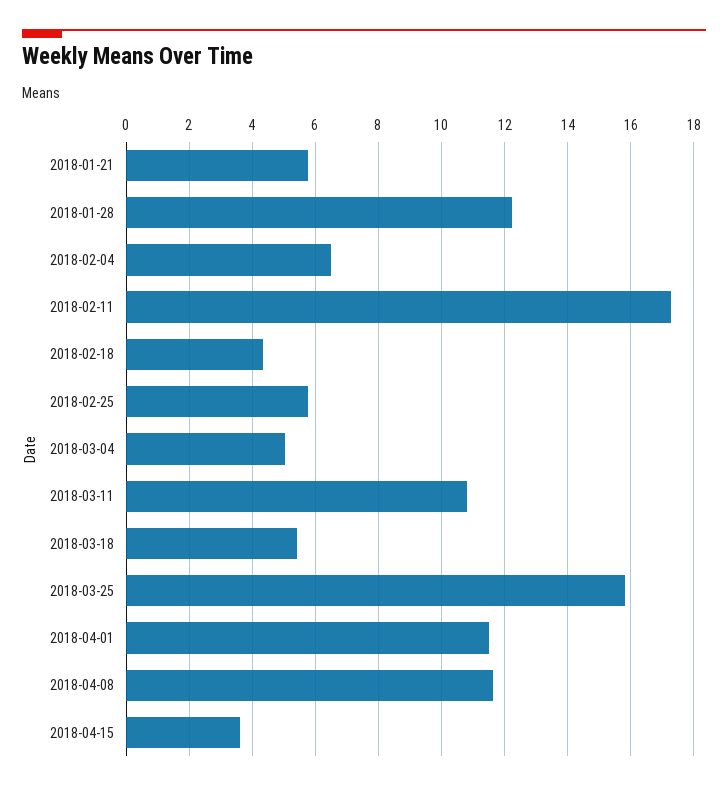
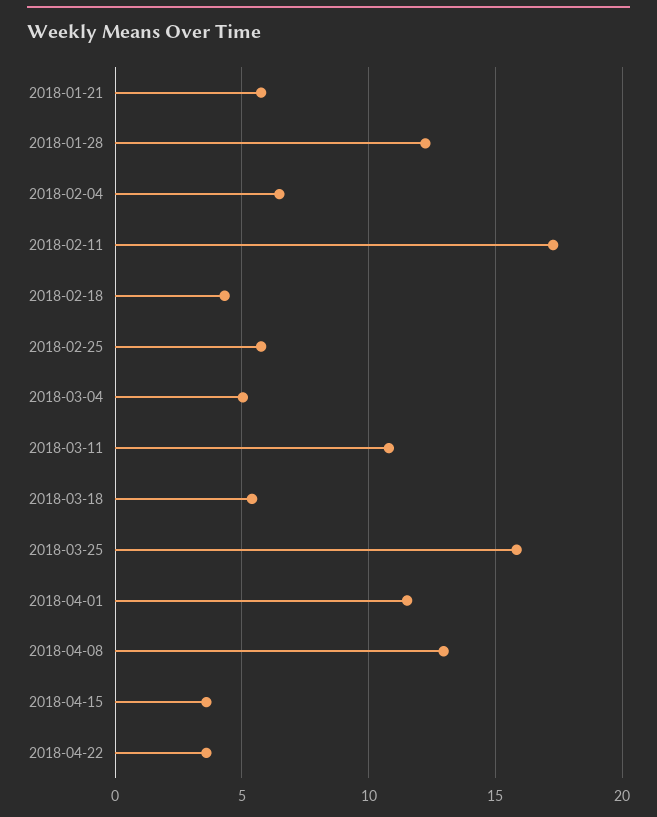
2018-04-08: 11.6 -> 13
2018-04-22: none -> 3.5

